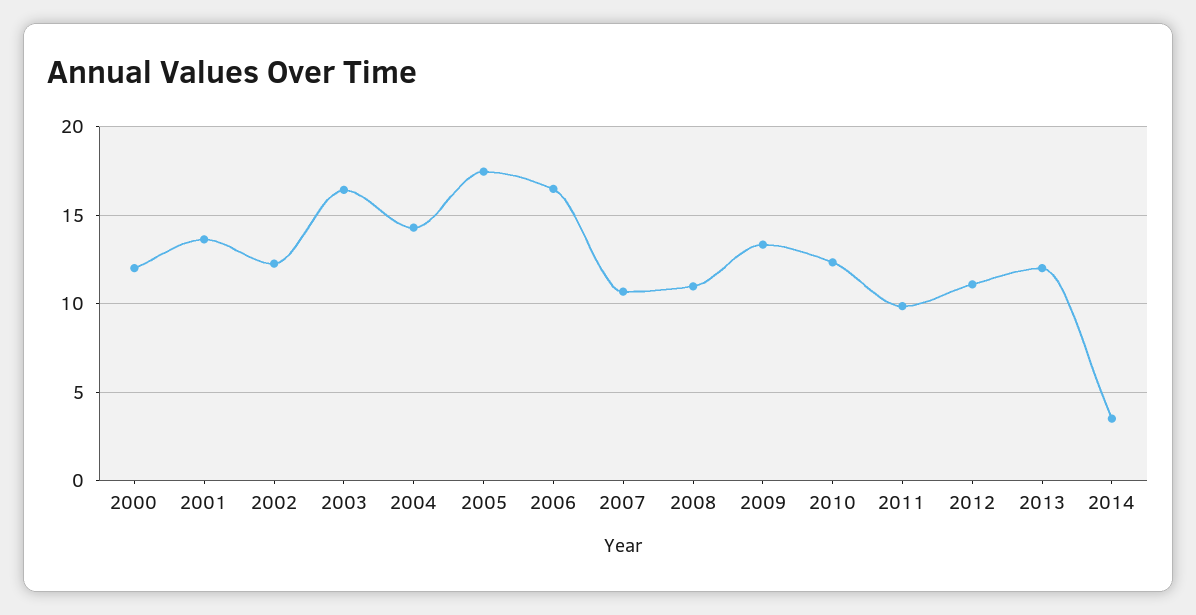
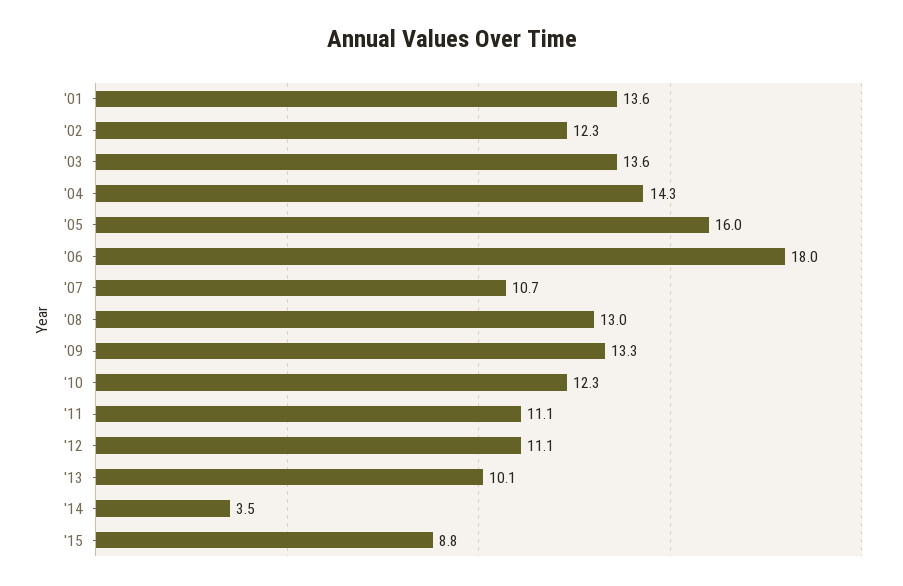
2000: 12 -> none
2003: 16.5 -> 13.6
2005: 17.5 -> 16
2006: 16.5 -> 18
2008: 11 -> 13
2011: 10 -> 11.1
2013: 12 -> 10.1
'15: none -> 8.8

